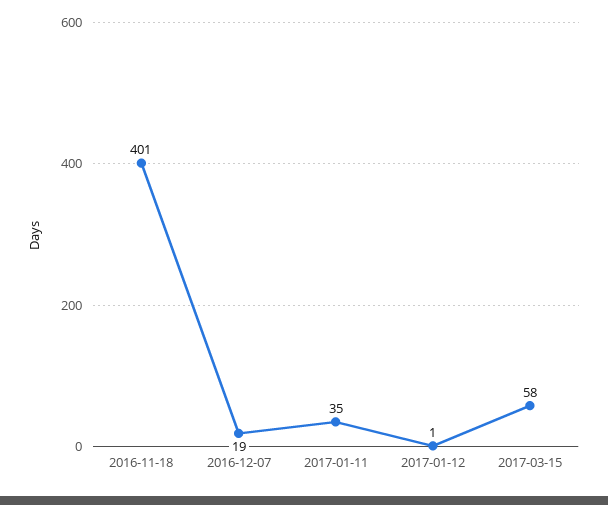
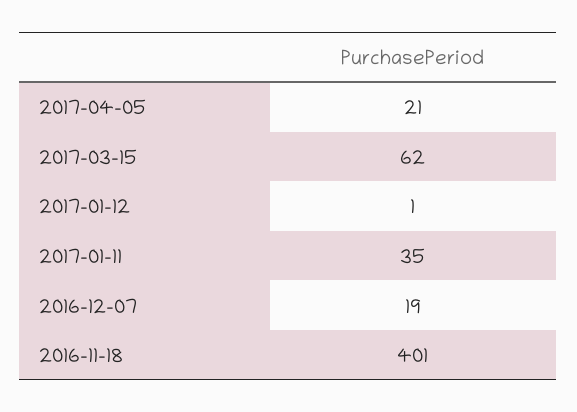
2017-03-15: 58 -> 62
2017-04-05: none -> 21

